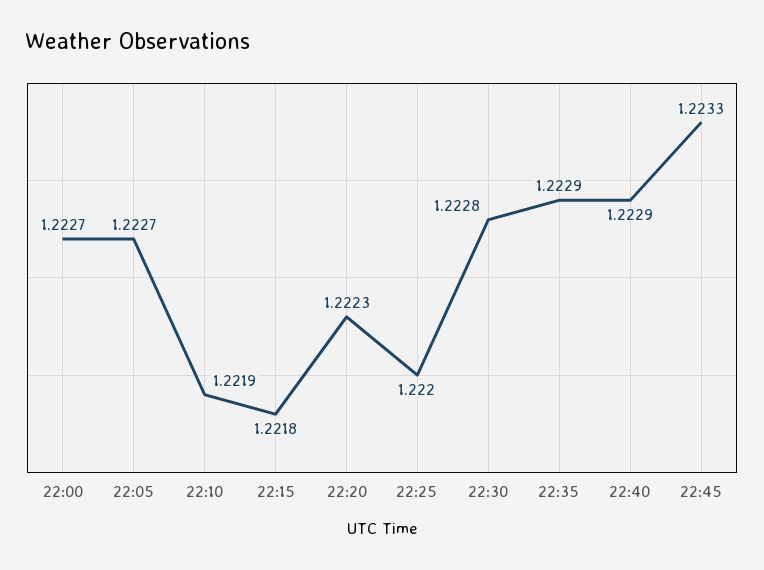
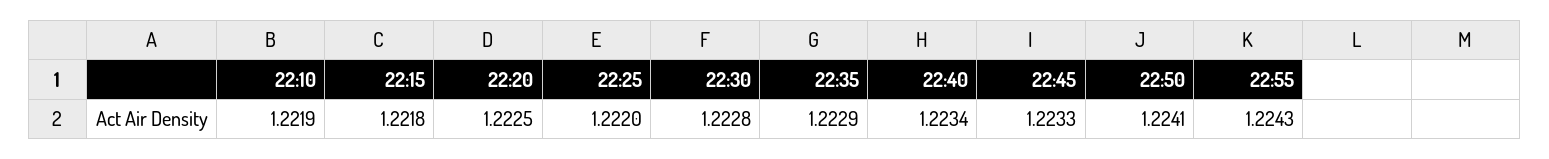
22:00: 1.2227 -> none
22:05: 1.2227 -> none
22:20: 1.2223 -> 1.2225
22:40: 1.2229 -> 1.2234
22:50: none -> 1.2241
22:55: none -> 1.2243

